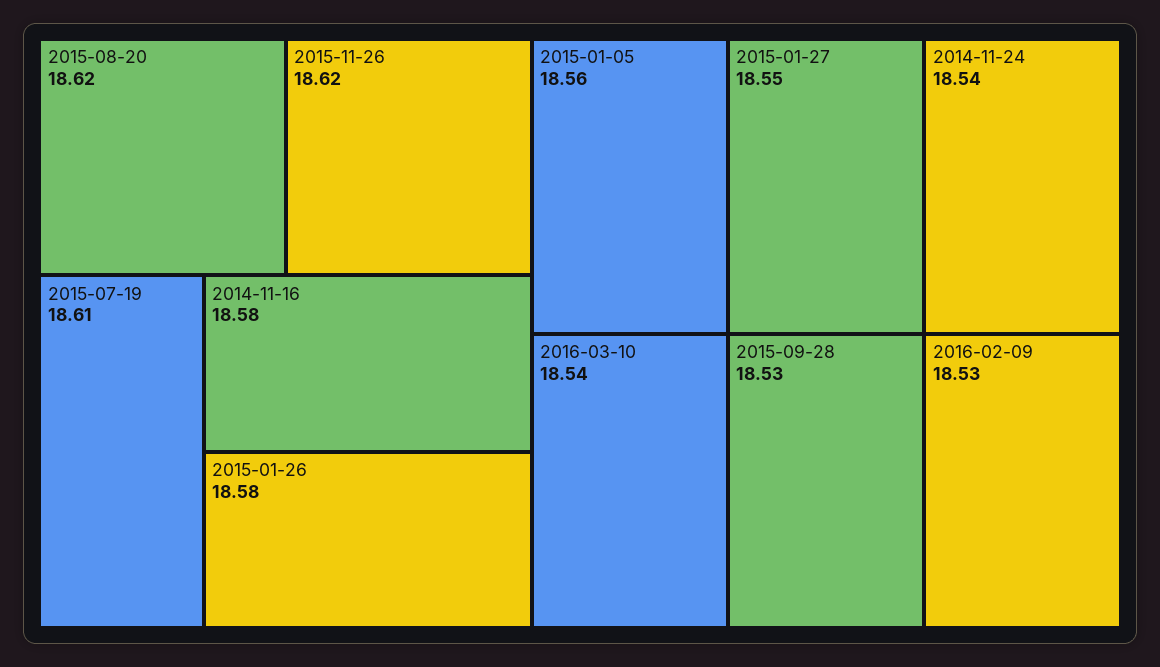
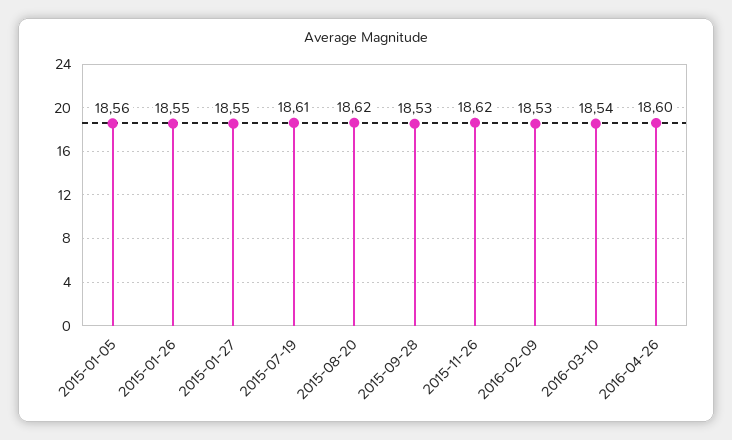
2014-11-16: 18.58 -> none
2015-01-26: 18.58 -> 18.55
2014-11-24: 18.54 -> none
2016-04-26: none -> 18.6

